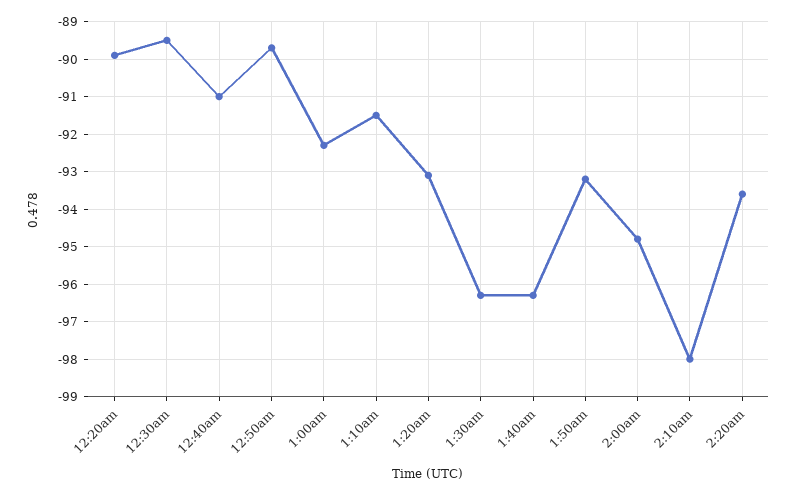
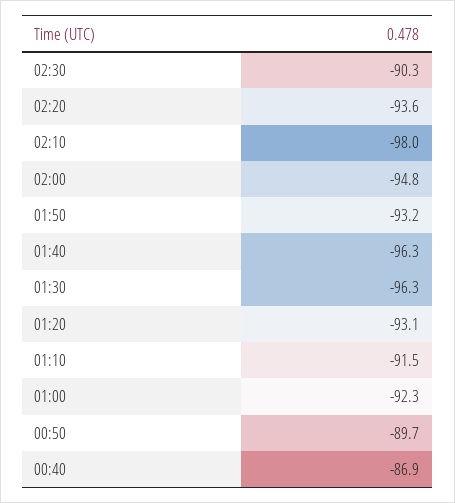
12:20am: -90 -> none
12:30am: -89.5 -> none
12:40am: -91 -> -86.9
02:30: none -> -90.3

